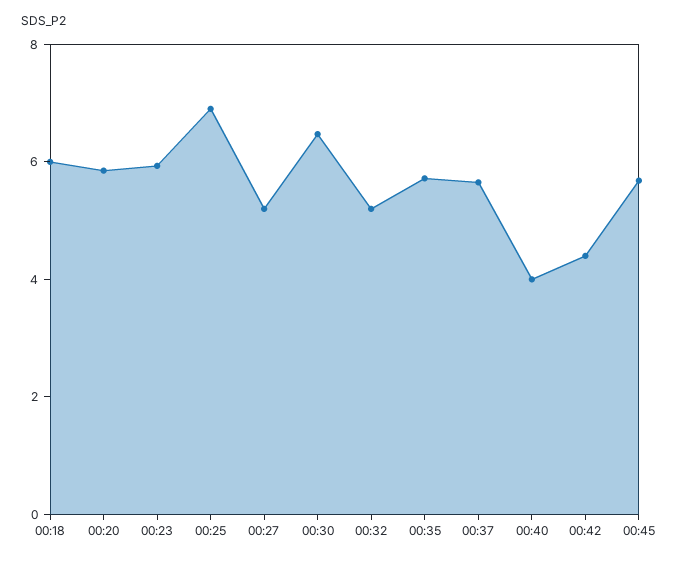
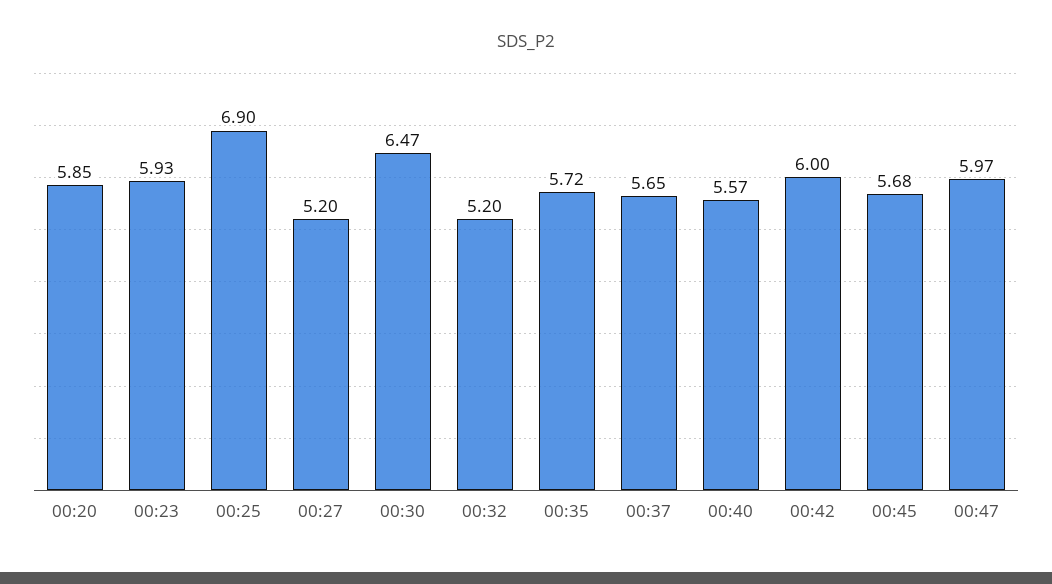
00:18: 6 -> none
00:40: 4 -> 5.57
00:42: 4.5 -> 6
00:47: none -> 5.97

